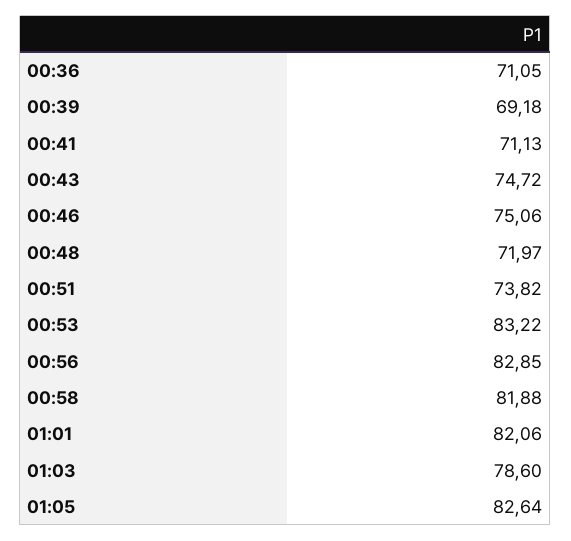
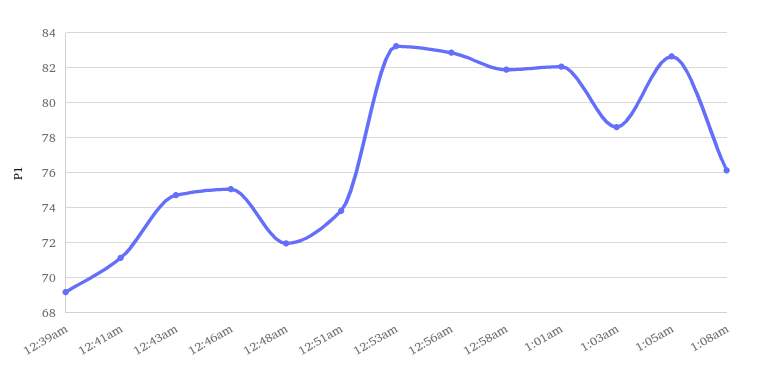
00:36: 71.05 -> none
1:08am: none -> 76

